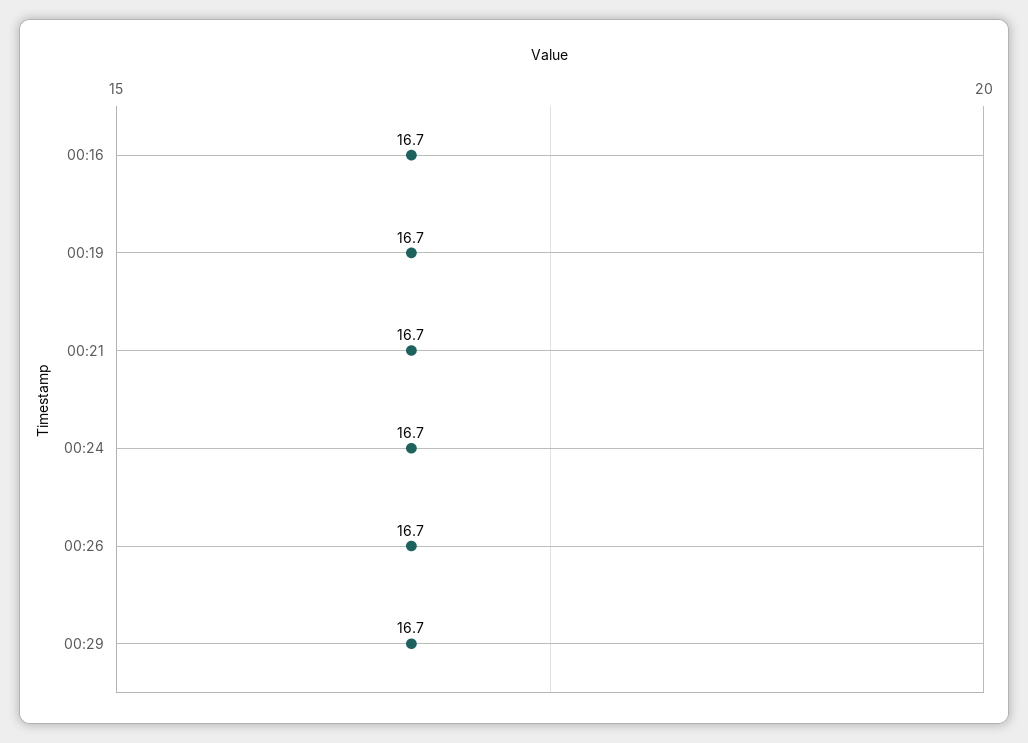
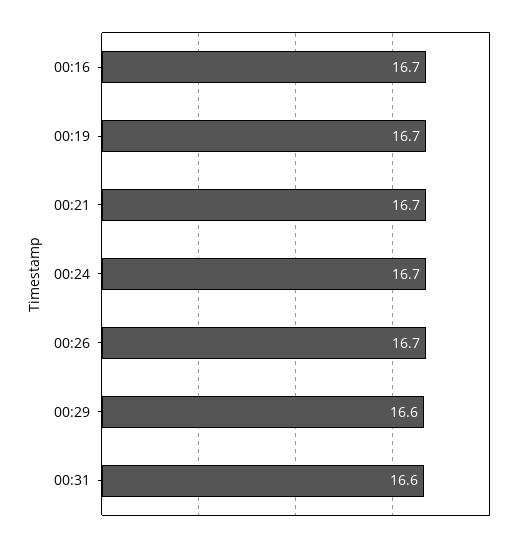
00:29: 16.7 -> 16.6
00:31: none -> 16.6

